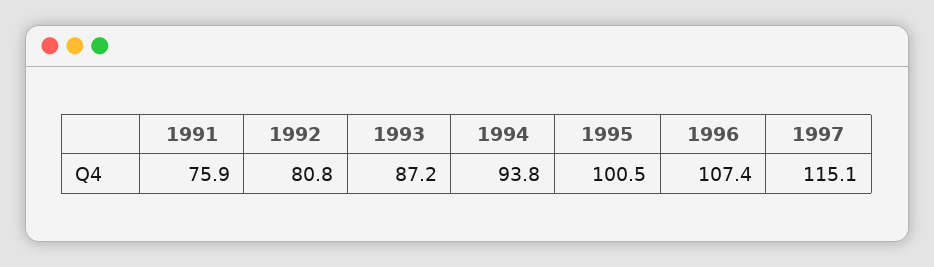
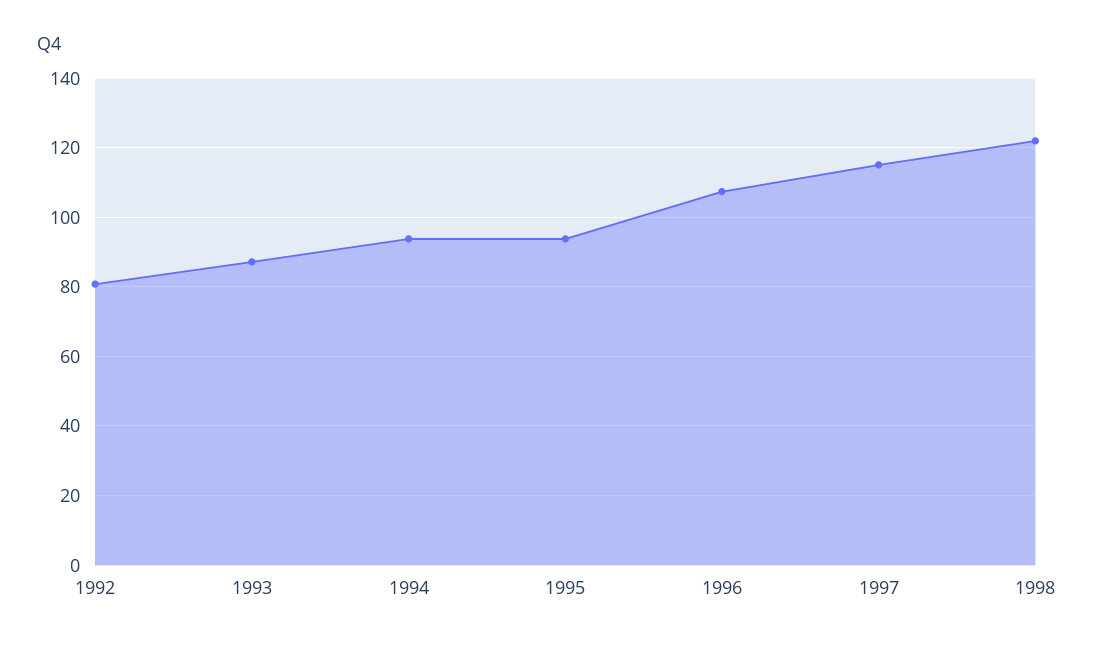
1991: 75.9 -> none
1995: 100.5 -> 94
1998: none -> 122

